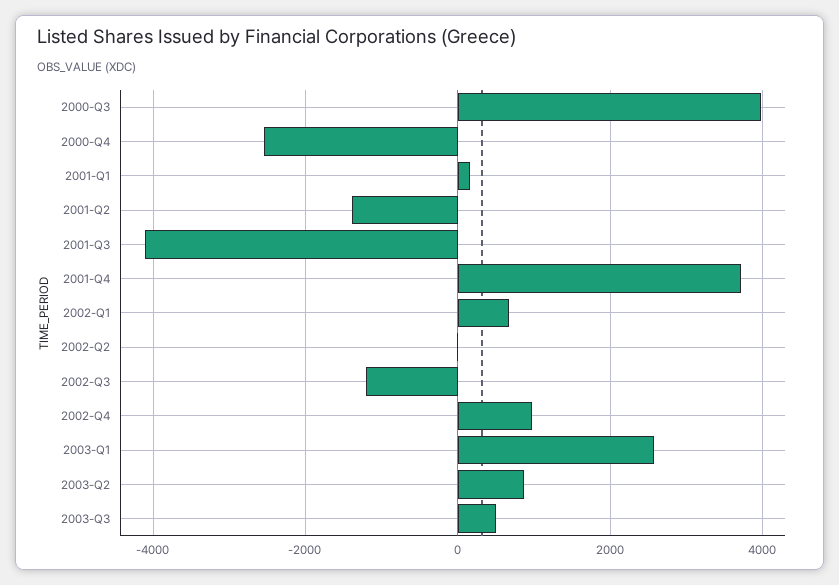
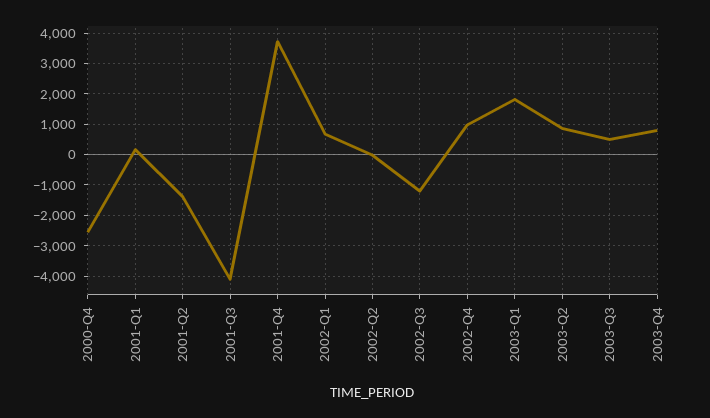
2000-Q3: 4000 -> none
2003-Q1: 2600 -> 1800
2003-Q4: none -> 800

